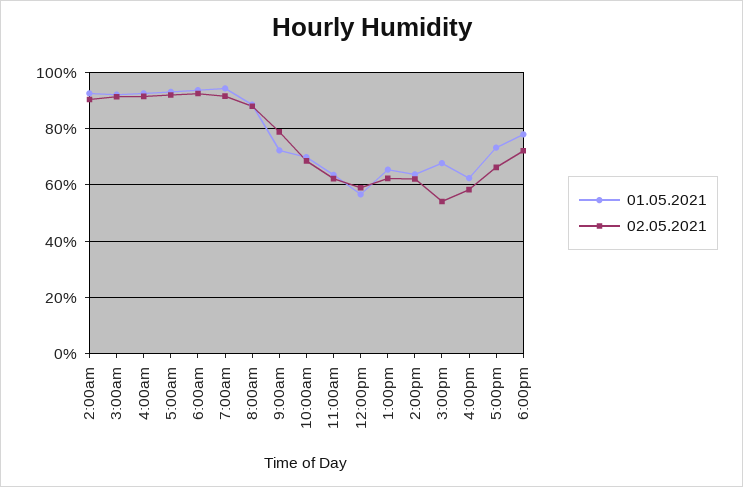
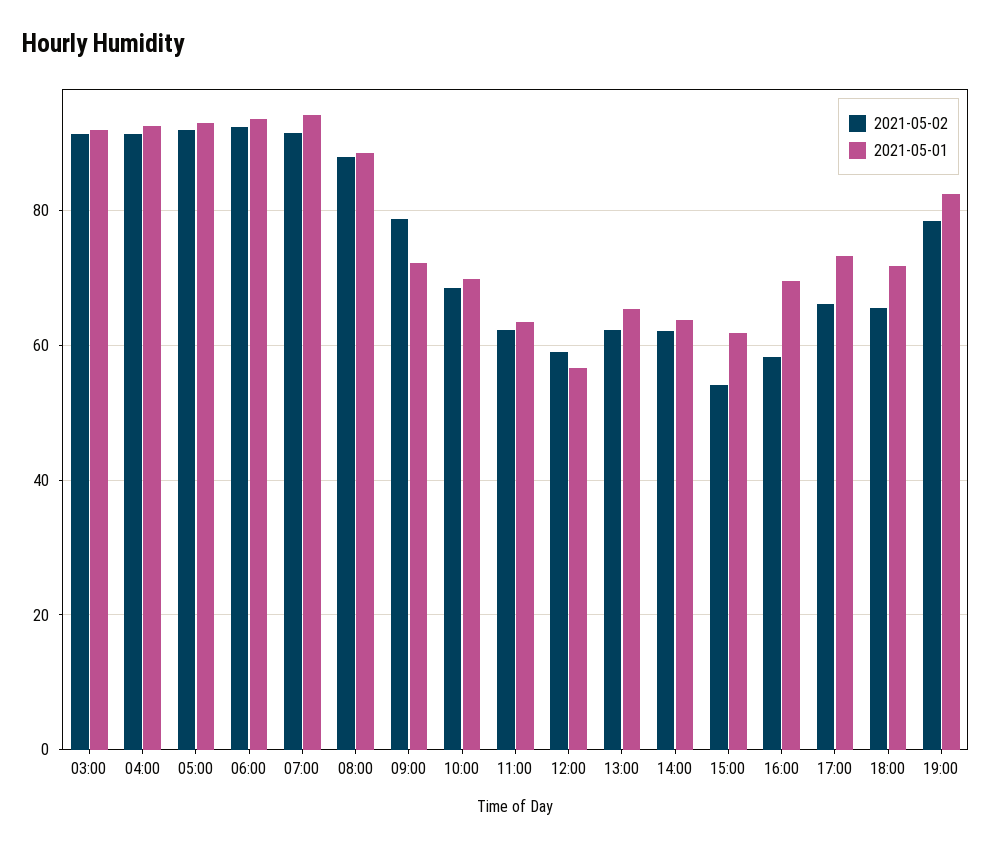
01.05.2021, 2:00am: 92.5 -> none
02.05.2021, 2:00am: 90 -> none
01.05.2021, 3:00pm: 67.5 -> 62
01.05.2021, 4:00pm: 62.5 -> 70
01.05.2021, 6:00pm: 77.5 -> 72
02.05.2021, 6:00pm: 72.5 -> 66
02.05.2021, 19:00: none -> 78
01.05.2021, 19:00: none -> 82

